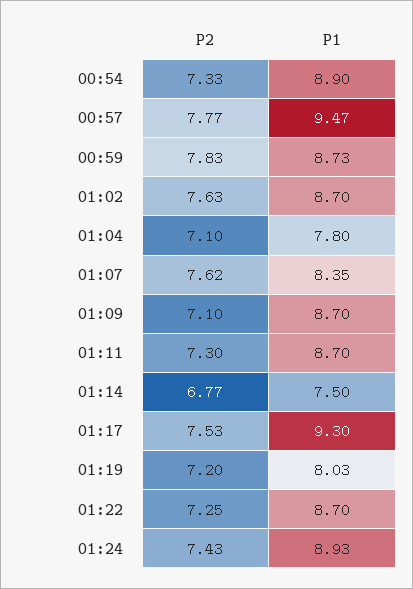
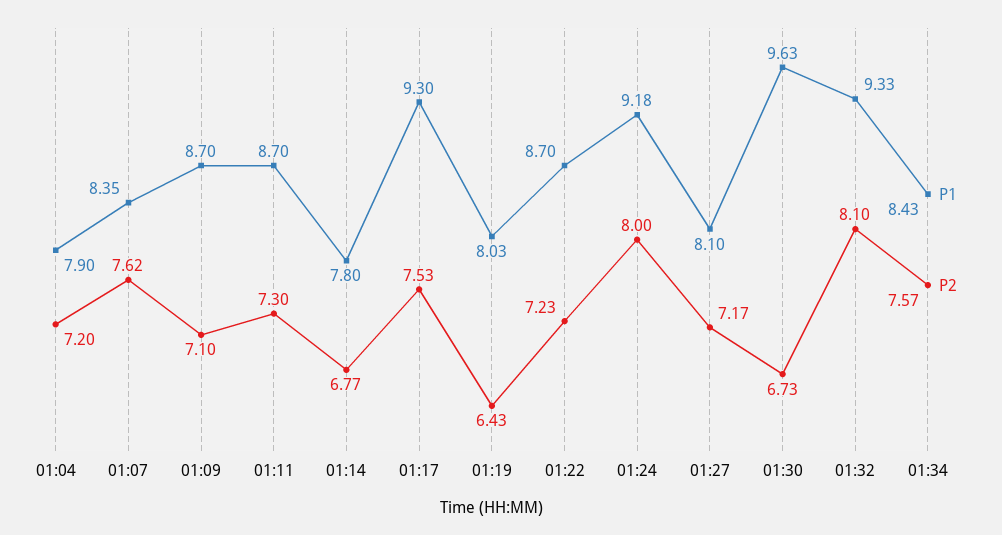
P2, 00:54: 7.33 -> none
P1, 00:54: 8.9 -> none
P2, 00:57: 7.77 -> none
P1, 00:57: 9.47 -> none
P2, 00:59: 7.83 -> none
P1, 00:59: 8.73 -> none
P2, 01:02: 7.63 -> none
P1, 01:02: 8.7 -> none
P2, 01:04: 7.1 -> 7.2
P1, 01:04: 7.8 -> 7.9
P1, 01:14: 7.5 -> 7.8
P2, 01:19: 7.2 -> 6.43
P2, 01:22: 7.25 -> 7.23
P2, 01:24: 7.43 -> 8
P1, 01:24: 8.93 -> 9.18
P1, 01:27: none -> 8.1
P2, 01:27: none -> 7.17
P1, 01:30: none -> 9.63
P2, 01:30: none -> 6.73
P1, 01:32: none -> 9.33
P2, 01:32: none -> 8.1
P1, 01:34: none -> 8.43
P2, 01:34: none -> 7.57

